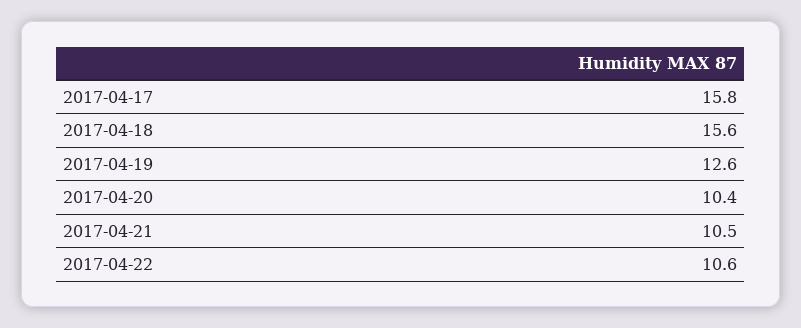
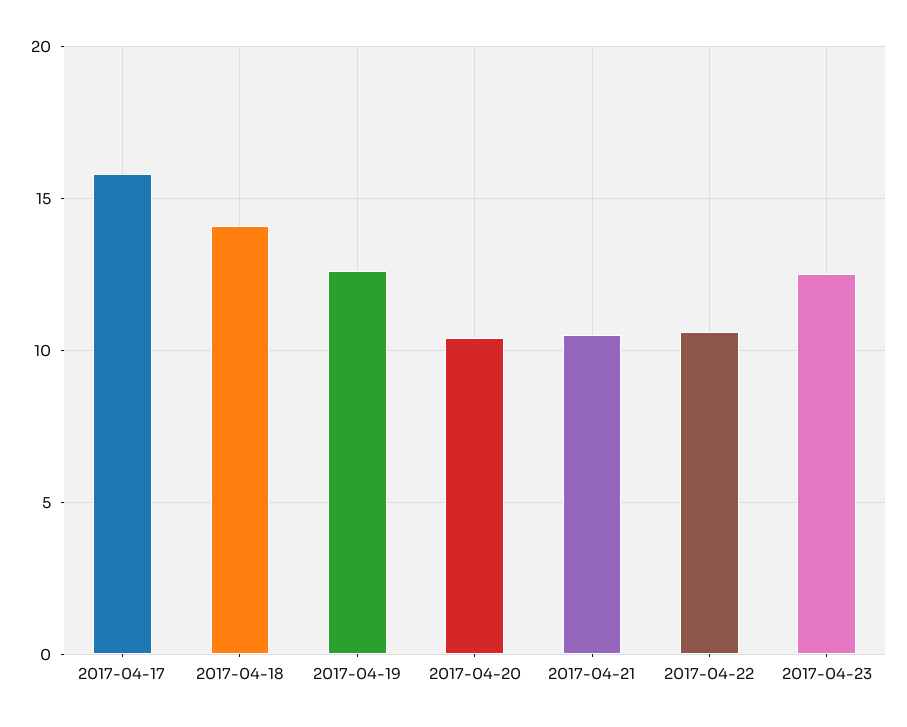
2017-04-18: 15.6 -> 14
2017-04-23: none -> 12.5

